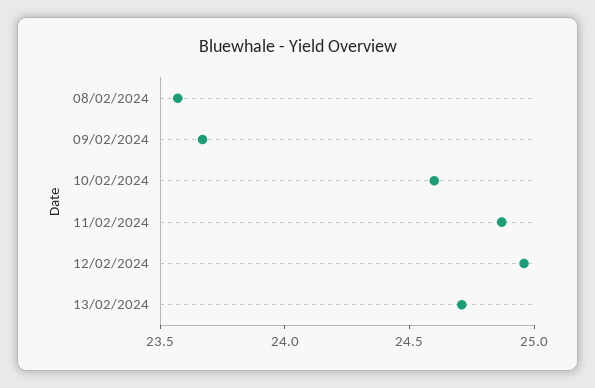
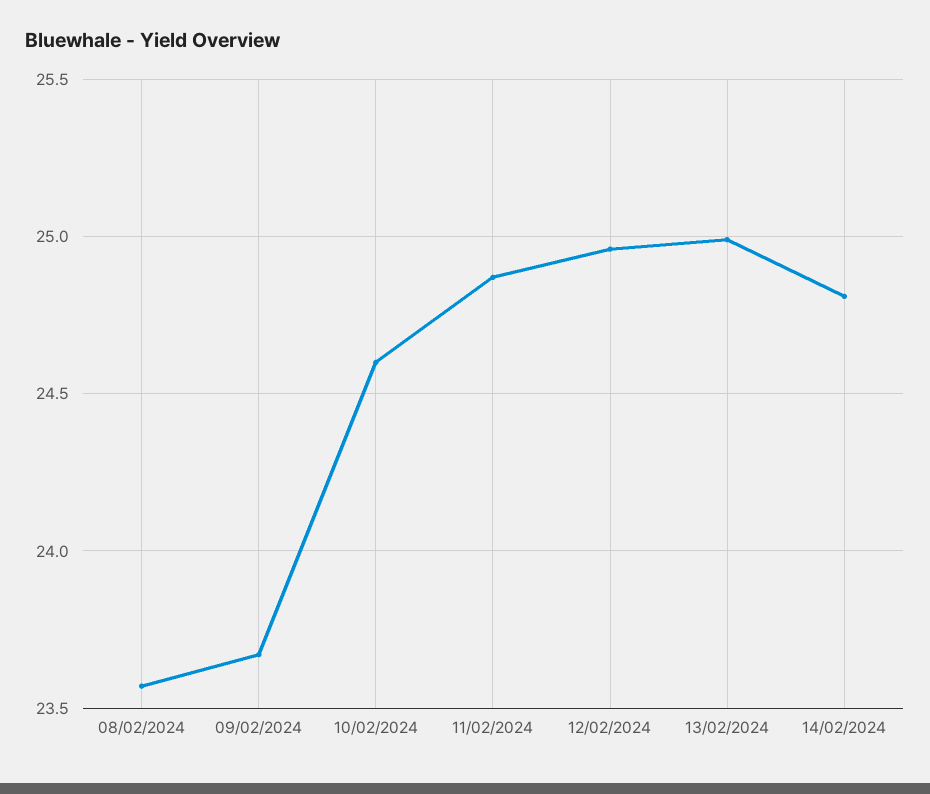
13/02/2024: 24.7 -> 25
14/02/2024: none -> 24.8

